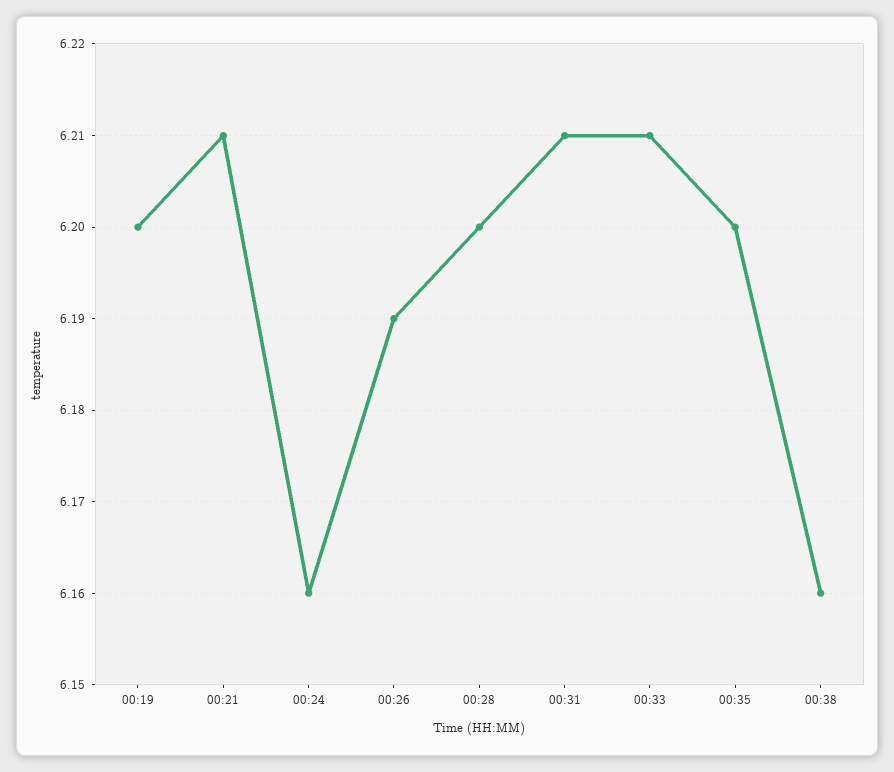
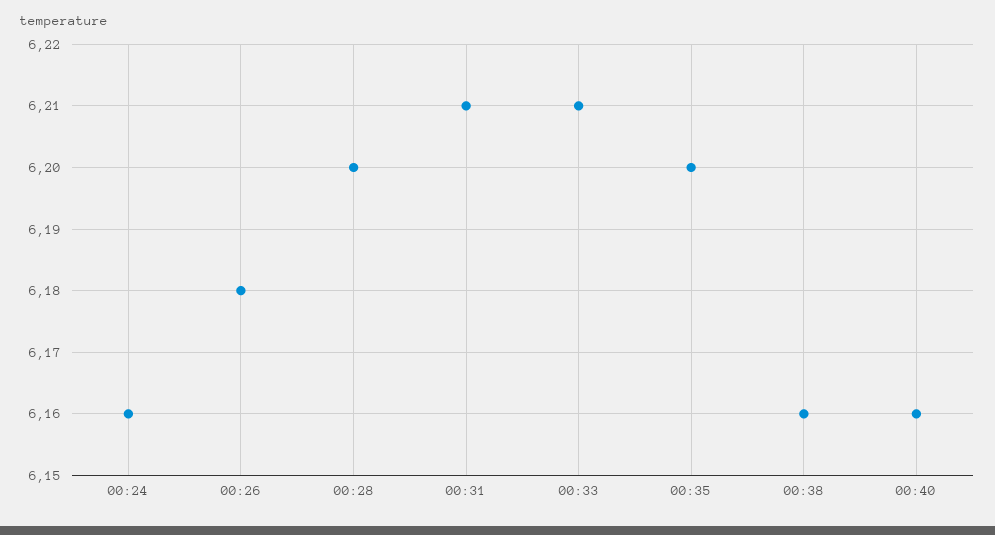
00:19: 6.2 -> none
00:21: 6.21 -> none
00:26: 6.19 -> 6.18
00:40: none -> 6.16

